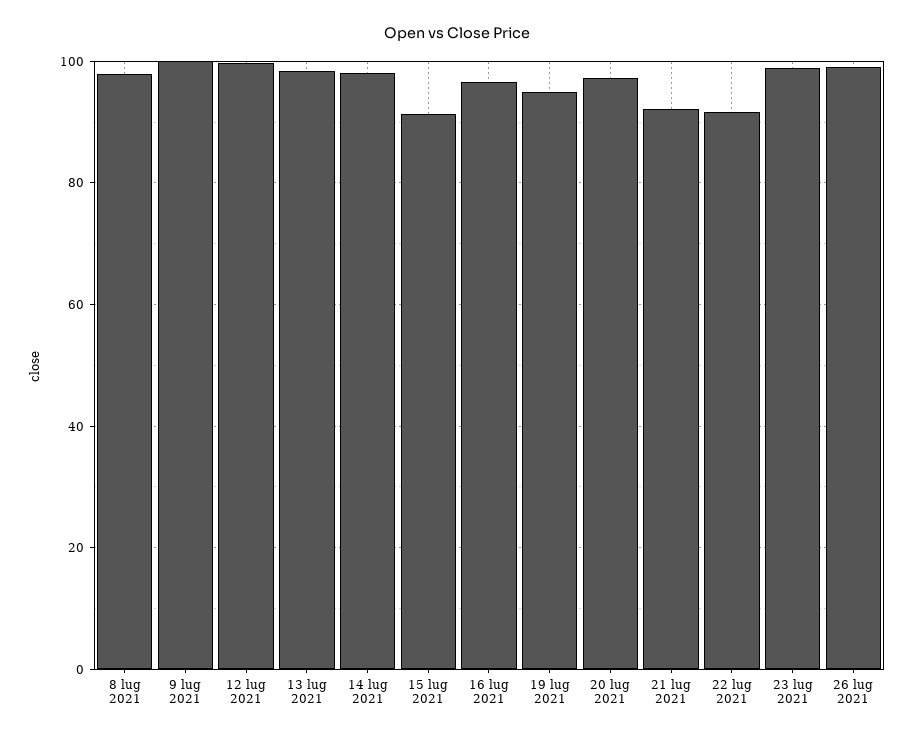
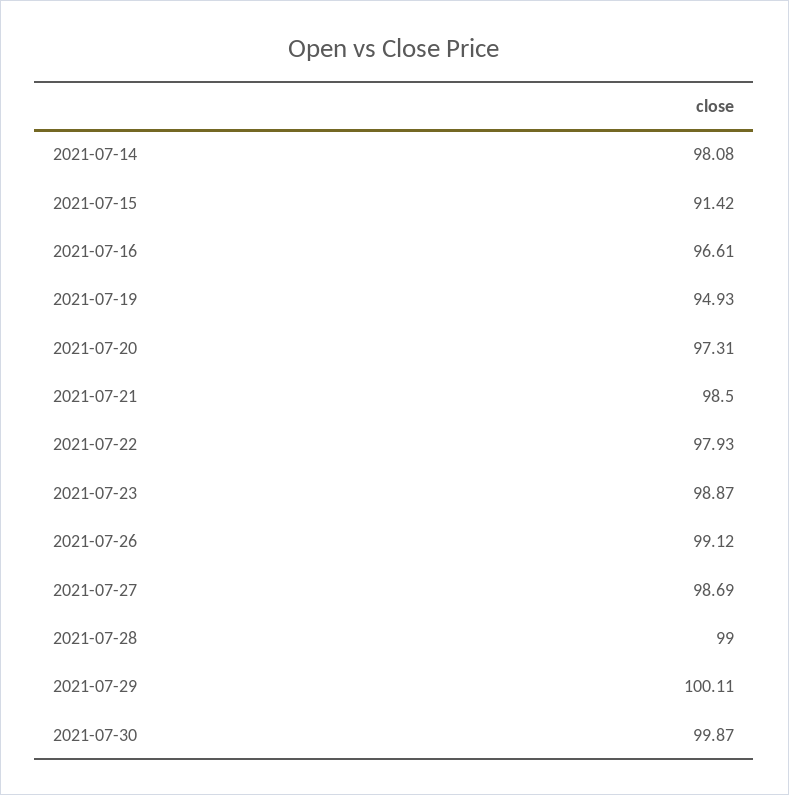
8 lug 2021: 98 -> none
9 lug 2021: 100 -> none
12 lug 2021: 100 -> none
13 lug 2021: 98 -> none
21 lug 2021: 92 -> 98.5
22 lug 2021: 92 -> 97.93
2021-07-27: none -> 98.69
2021-07-28: none -> 99
2021-07-29: none -> 100.11
2021-07-30: none -> 99.87

